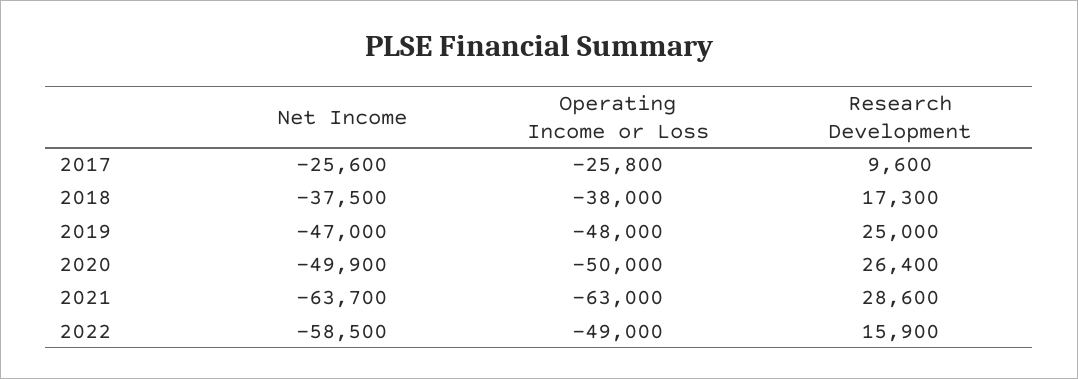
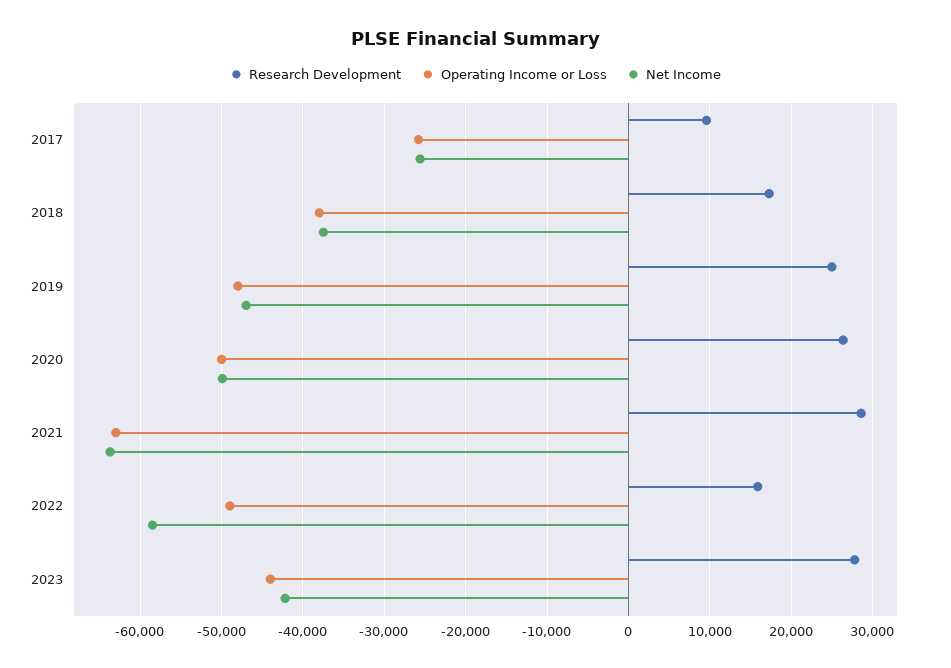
Research Development, 2023: none -> 28000
Operating Income or Loss, 2023: none -> -44000
Net Income, 2023: none -> -42000

